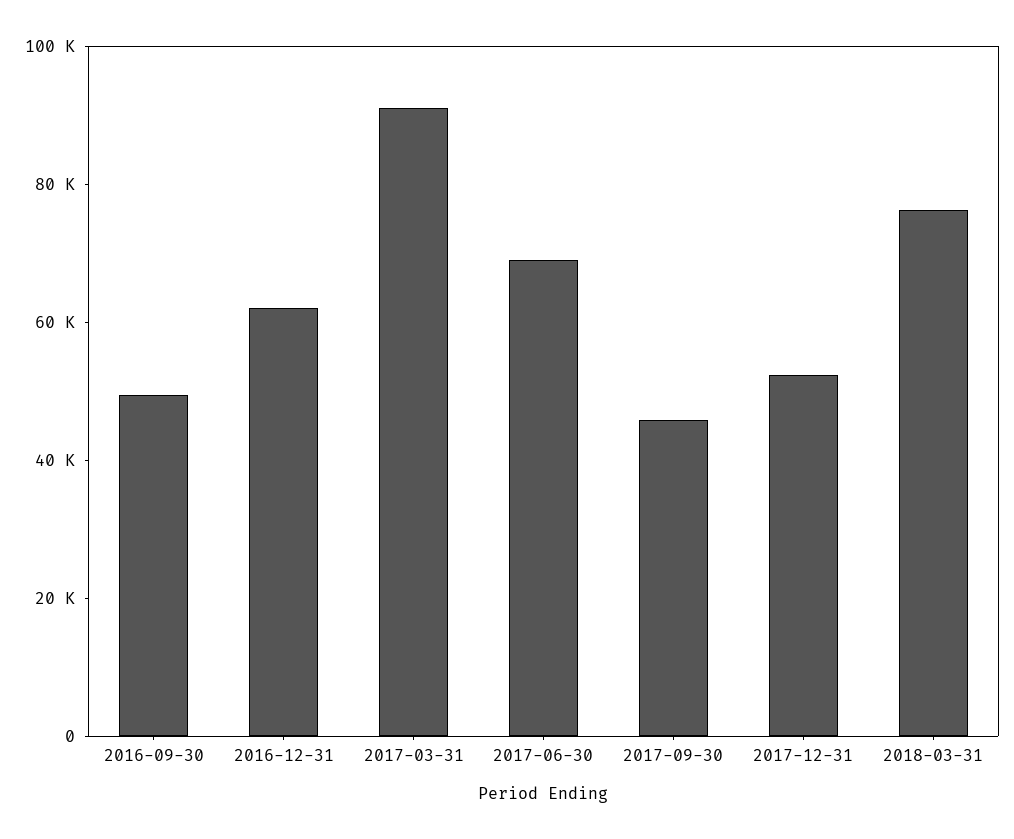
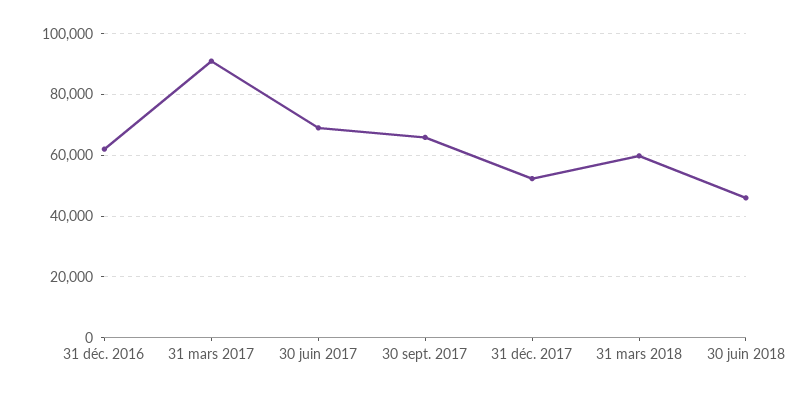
2016-09-30: 50000 -> none
2017-09-30: 45000 -> 66000
2018-03-31: 75000 -> 60000
30 juin 2018: none -> 46000

